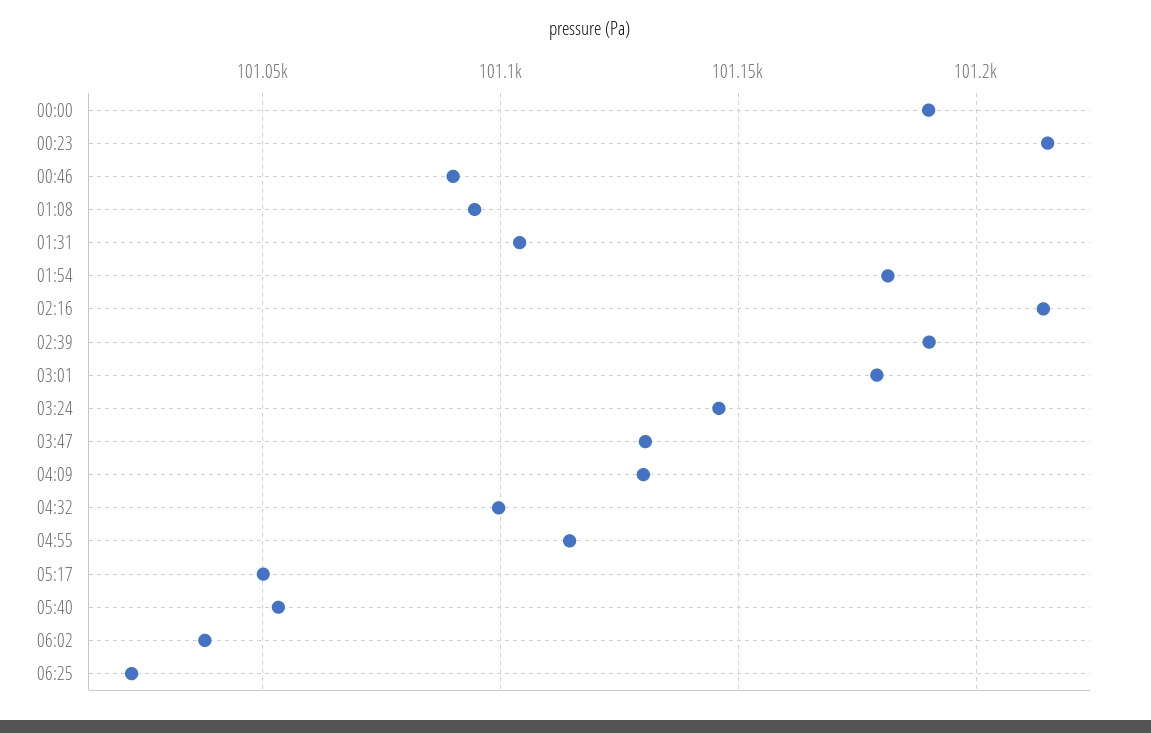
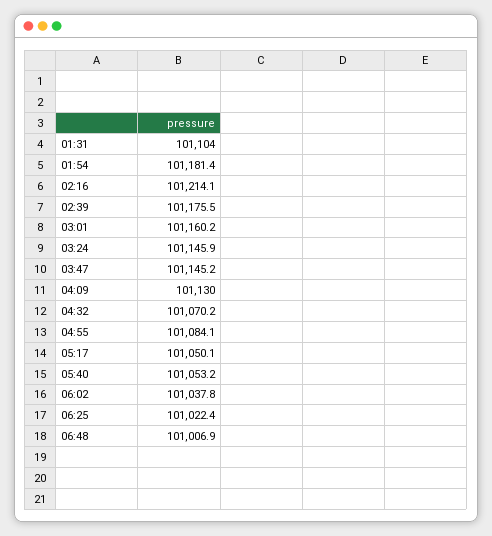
00:00: 101190 -> none
00:23: 101215 -> none
00:46: 101090 -> none
01:08: 101095 -> none
02:39: 101190 -> 101175.5
03:01: 101180 -> 101160.2
03:47: 101130 -> 101145.2
04:32: 101100 -> 101070.2
04:55: 101115 -> 101084.1
06:48: none -> 101006.9

